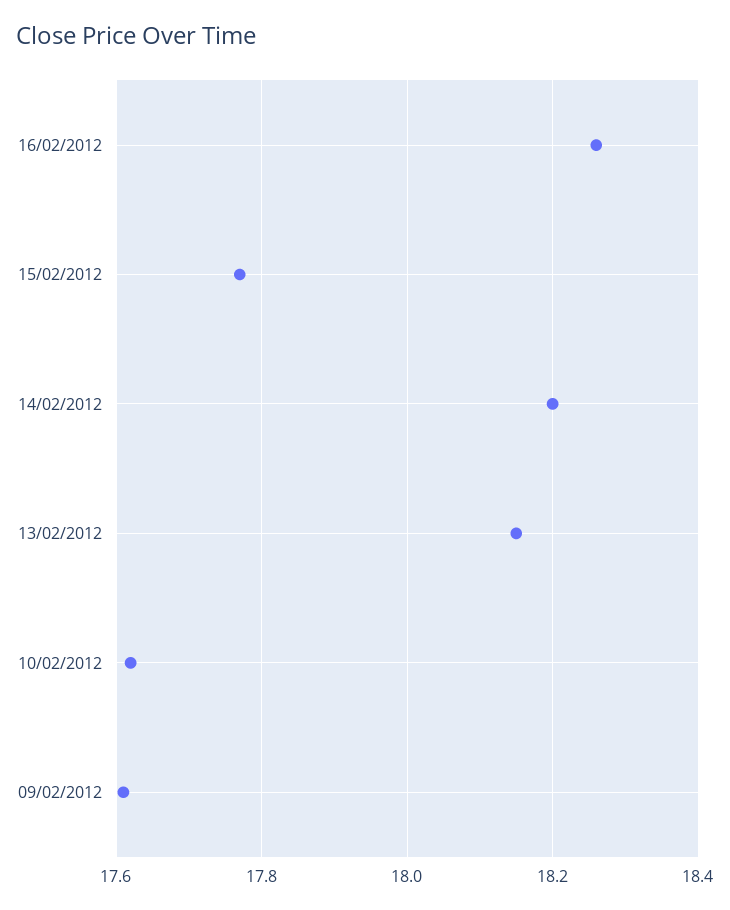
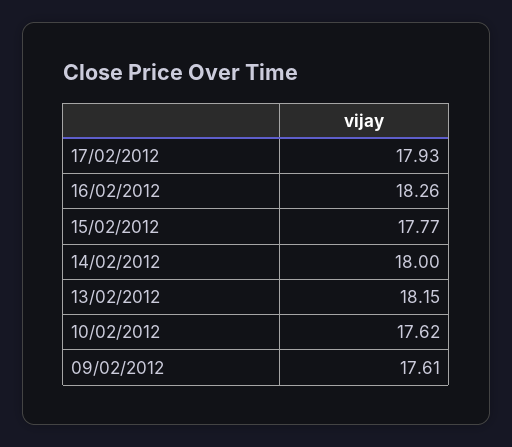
14/02/2012: 18.2 -> 18
17/02/2012: none -> 17.93

